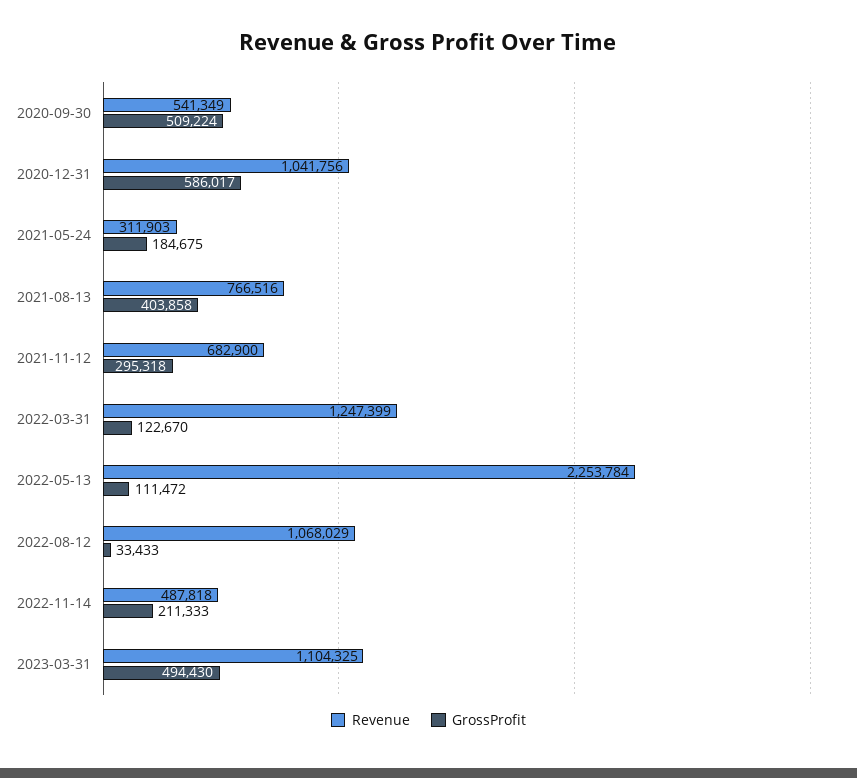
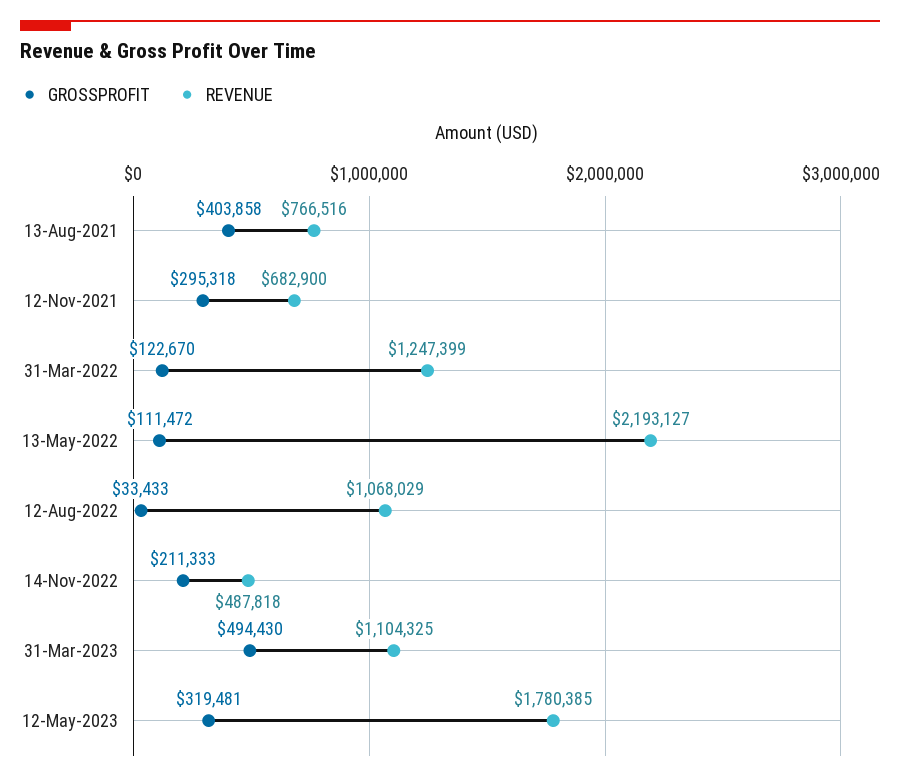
Revenue, 2020-09-30: 541349 -> none
GrossProfit, 2020-09-30: 509224 -> none
Revenue, 2020-12-31: 1041756 -> none
GrossProfit, 2020-12-31: 586017 -> none
Revenue, 2021-05-24: 311903 -> none
GrossProfit, 2021-05-24: 184675 -> none
Revenue, 2022-05-13: 2253784 -> 2193127
GrossProfit, 12-May-2023: none -> 319481
Revenue, 12-May-2023: none -> 1780385

